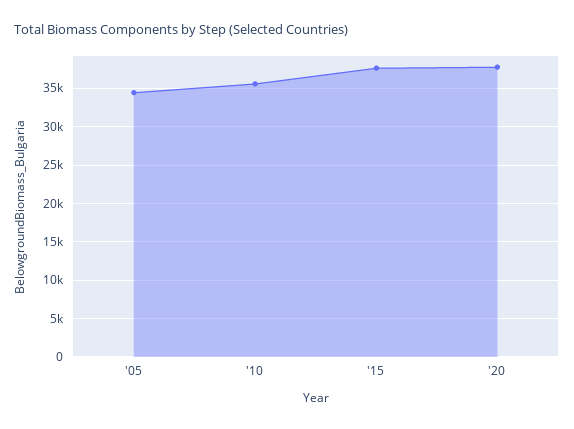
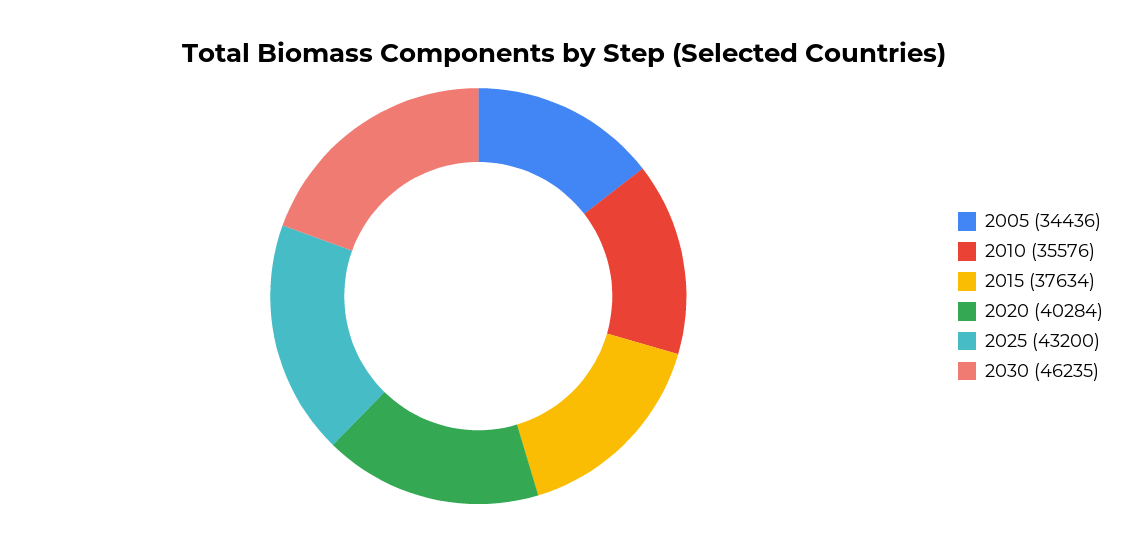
'20: 38000 -> 40284
2025: none -> 43200
2030: none -> 46235

